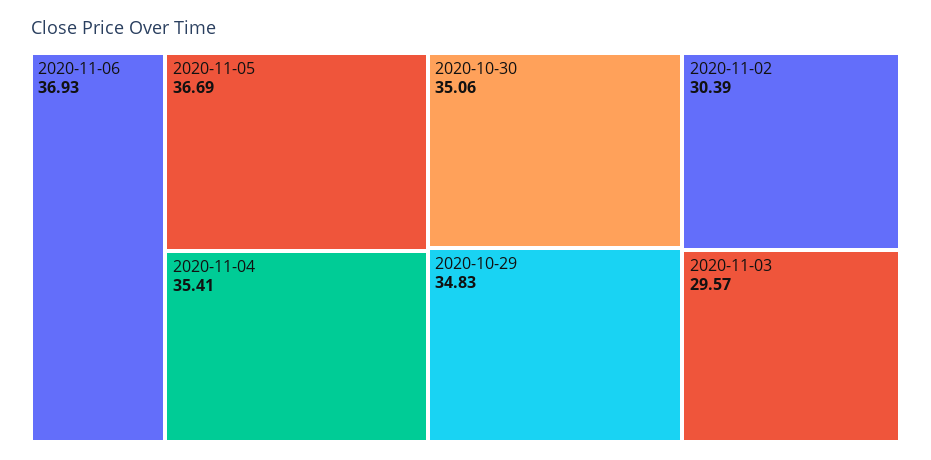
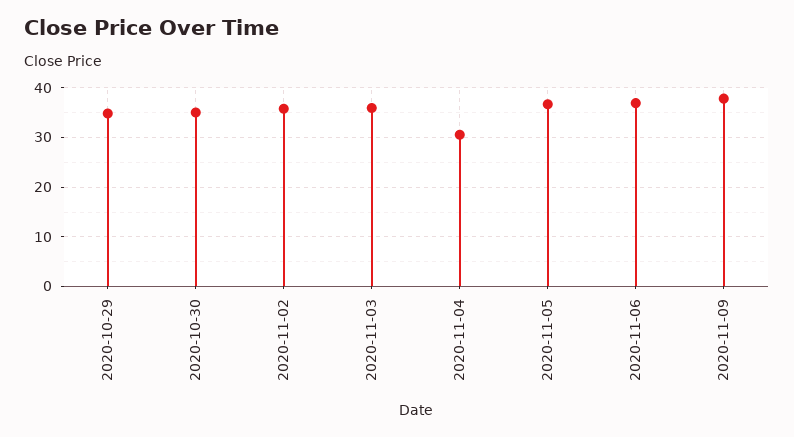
2020-11-04: 35.41 -> 30
2020-11-02: 30.39 -> 36
2020-11-03: 29.57 -> 36
2020-11-09: none -> 38

